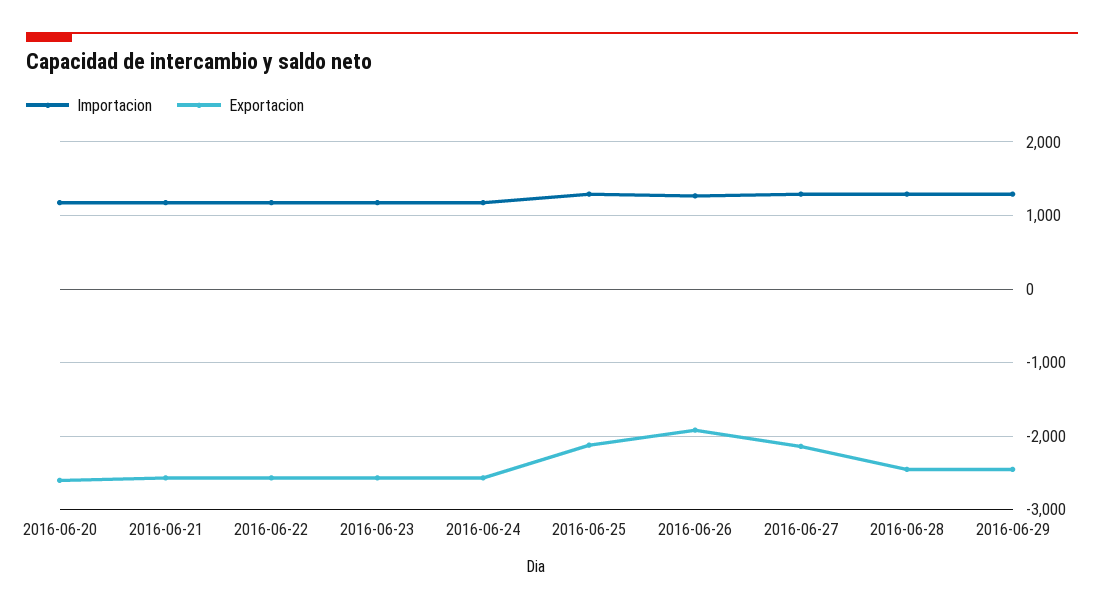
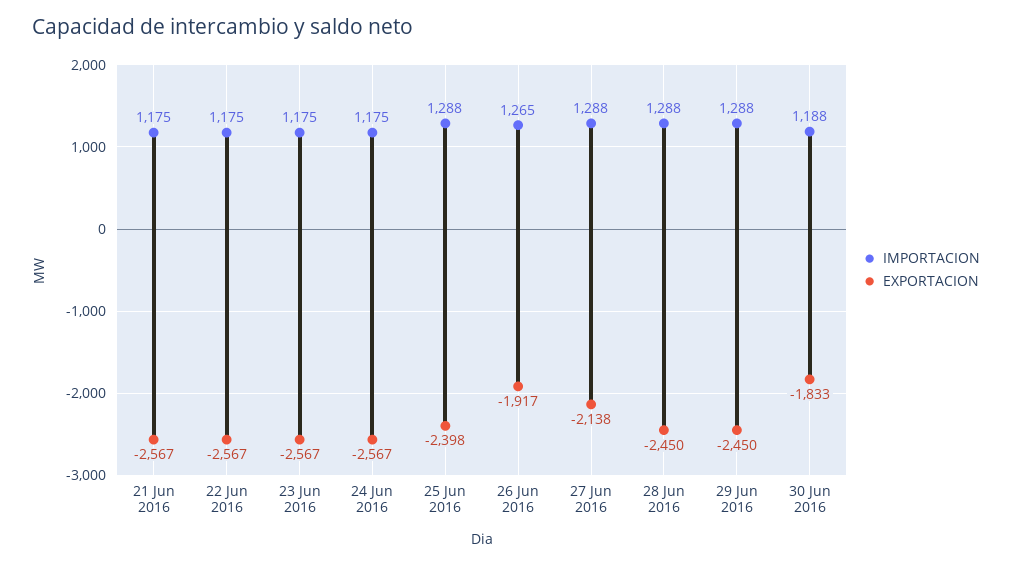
Importacion, 2016-06-20: 1200 -> none
Exportacion, 2016-06-20: -2600 -> none
Exportacion, 2016-06-25: -2100 -> -2398
Importacion, 30 Jun 2016: none -> 1188
Exportacion, 30 Jun 2016: none -> -1833

